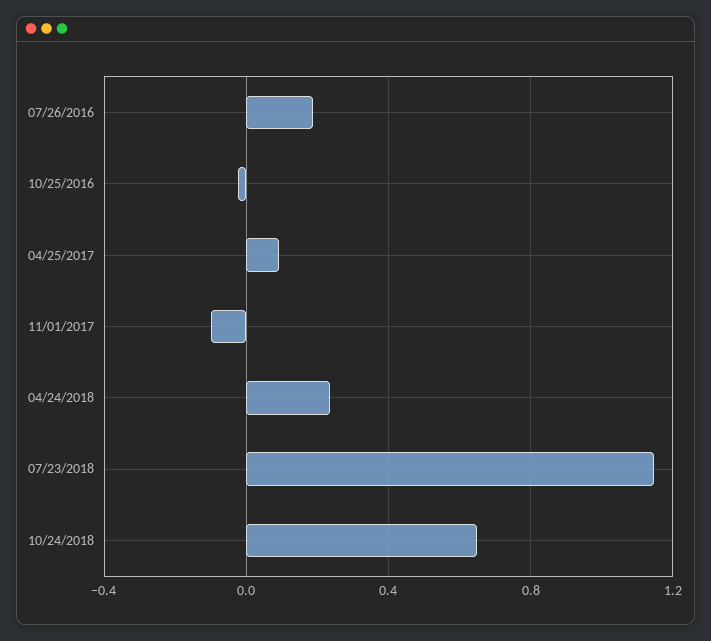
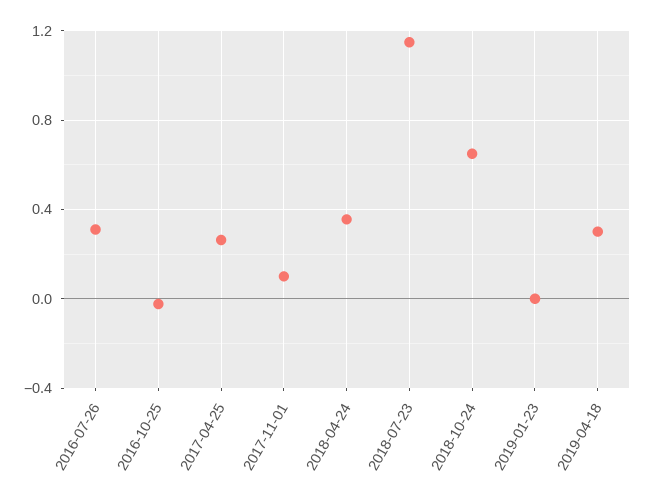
07/26/2016: 0.2 -> 0.3
04/25/2017: 0.1 -> 0.25
11/01/2017: -0.1 -> 0.1
04/24/2018: 0.25 -> 0.35
2019-01-23: none -> 0
2019-04-18: none -> 0.3

